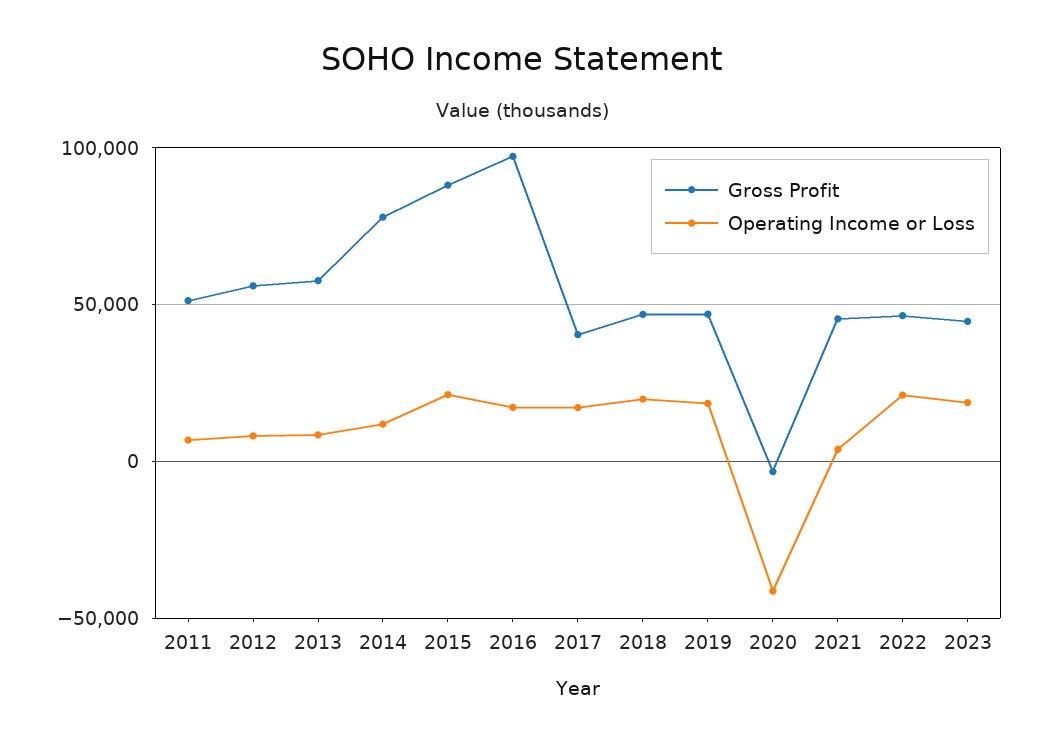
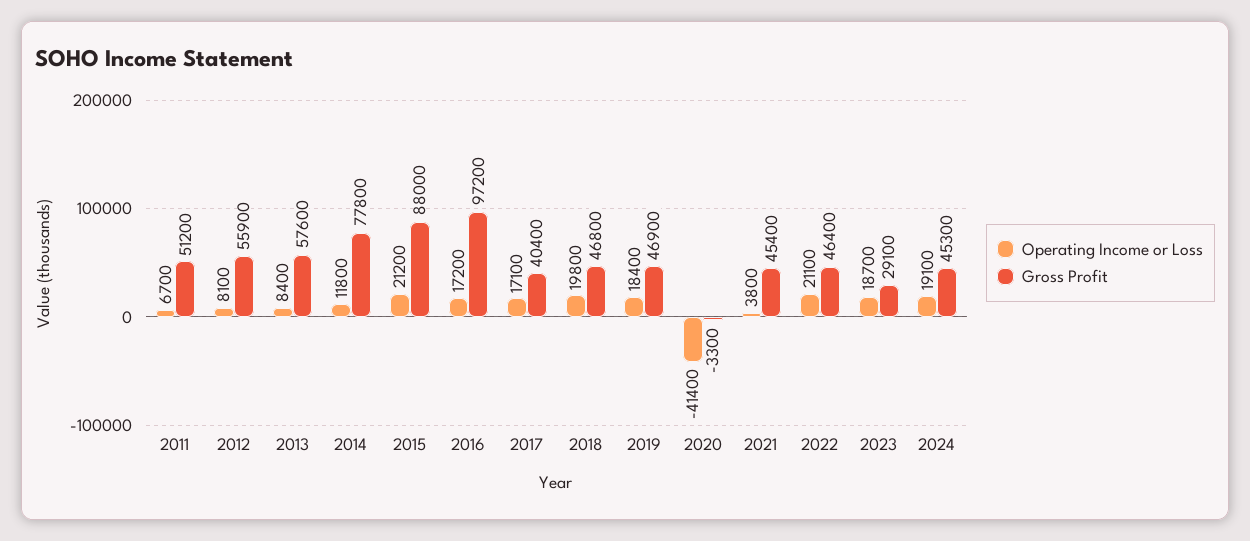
Gross Profit, 2023: 45000 -> 29100
Operating Income or Loss, 2024: none -> 19100
Gross Profit, 2024: none -> 45300

